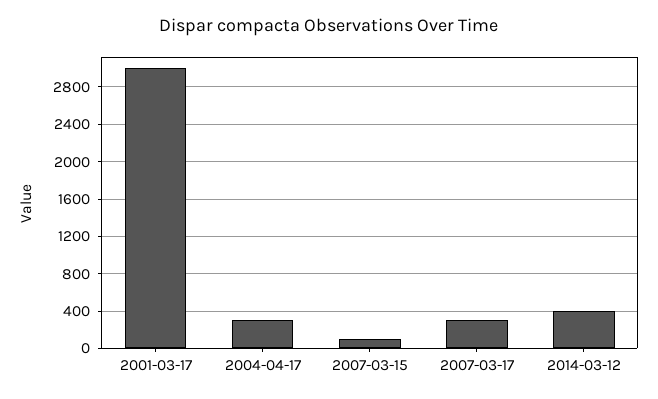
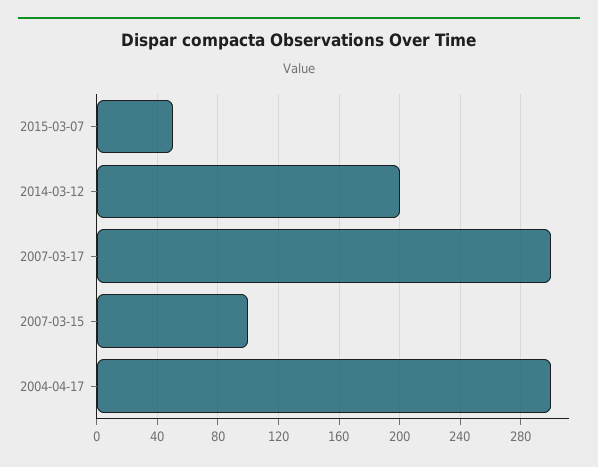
2001-03-17: 3000 -> none
2014-03-12: 400 -> 200
2015-03-07: none -> 50

